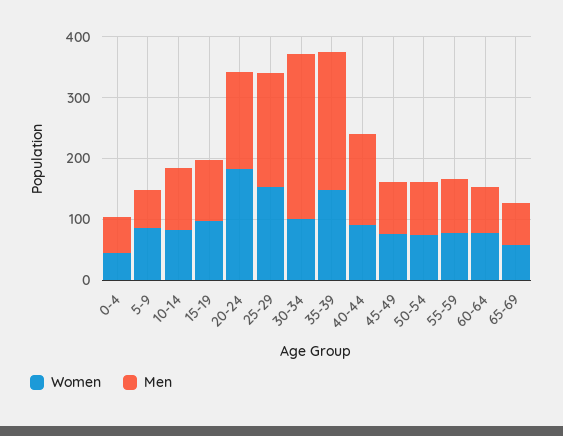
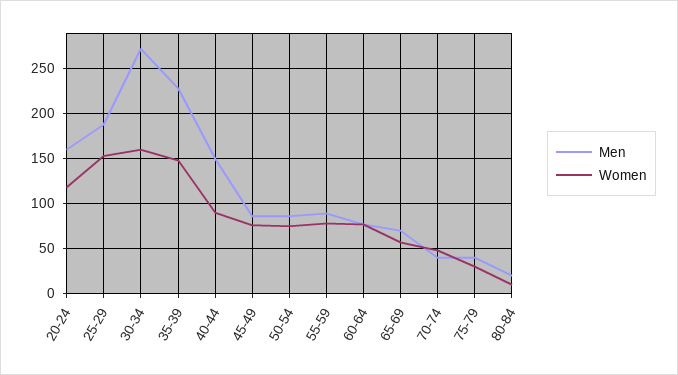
Women, 0-4: 40 -> none
Men, 0-4: 60 -> none
Women, 5-9: 80 -> none
Men, 5-9: 60 -> none
Women, 10-14: 80 -> none
Men, 10-14: 100 -> none
Women, 15-19: 100 -> none
Men, 15-19: 100 -> none
Women, 20-24: 180 -> 120
Women, 30-34: 100 -> 160
Men, 70-74: none -> 40
Women, 70-74: none -> 50
Men, 75-79: none -> 40
Women, 75-79: none -> 30
Men, 80-84: none -> 20
Women, 80-84: none -> 10

